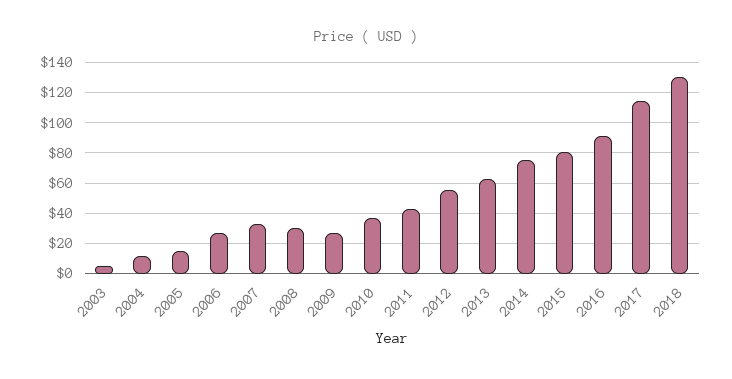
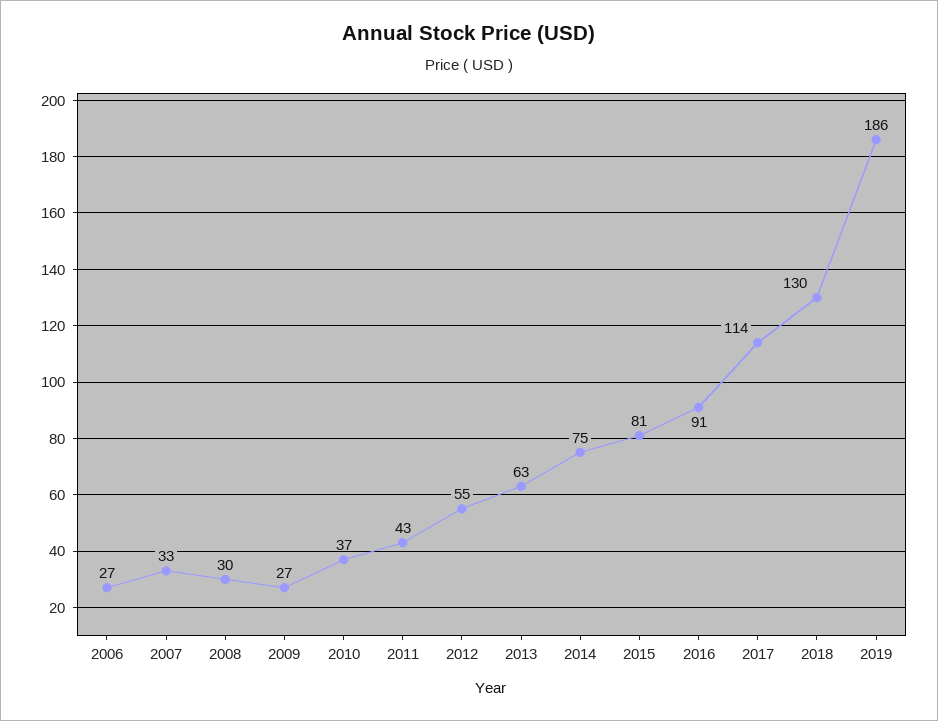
2003: 5 -> none
2004: 10 -> none
2005: 15 -> none
2019: none -> 186

